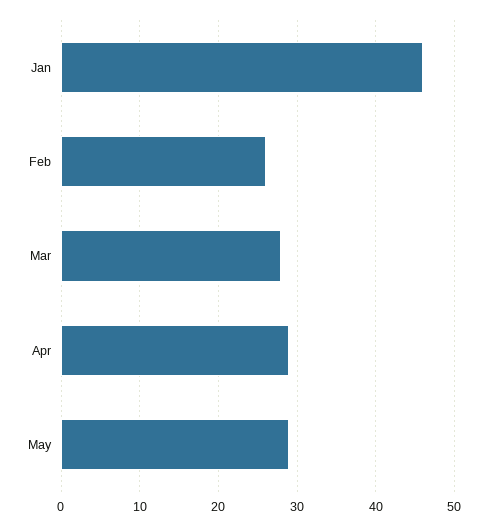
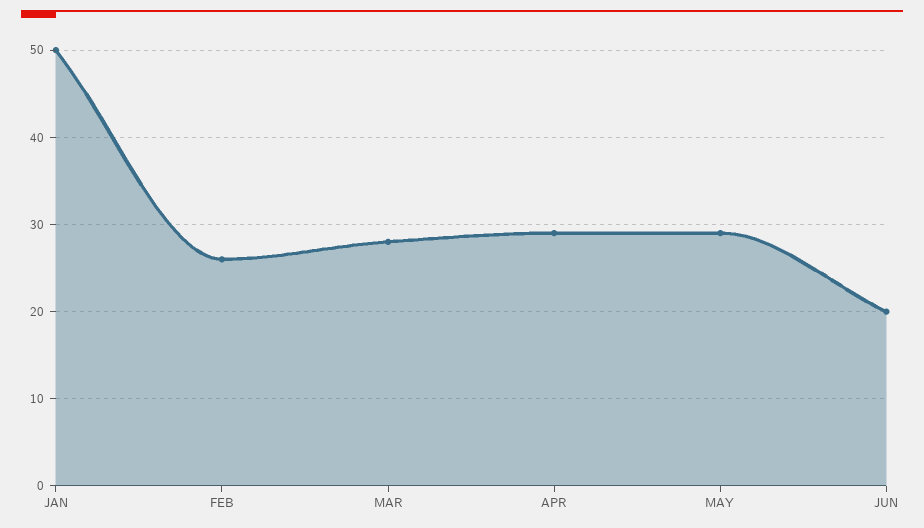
Jan: 46 -> 50
JUN: none -> 20

